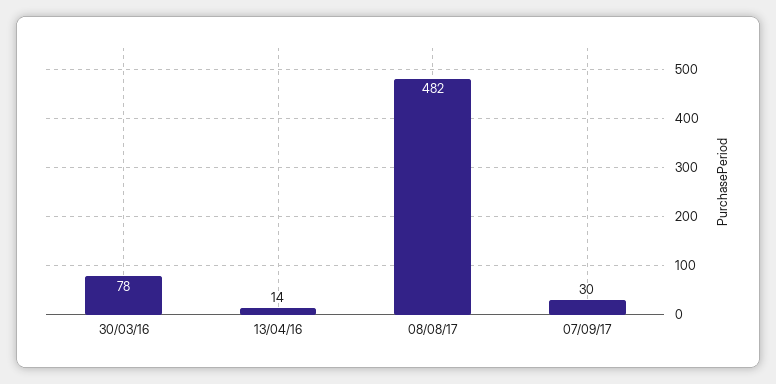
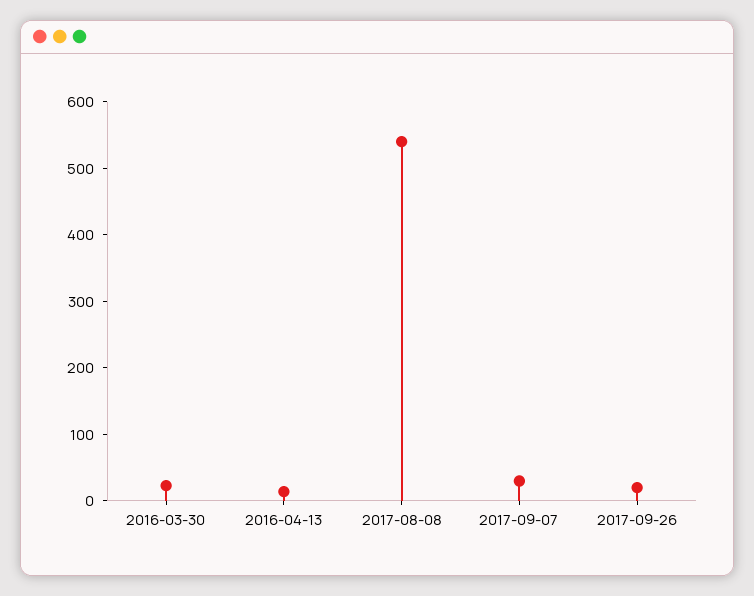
30/03/16: 78 -> 20
08/08/17: 482 -> 540
2017-09-26: none -> 20

